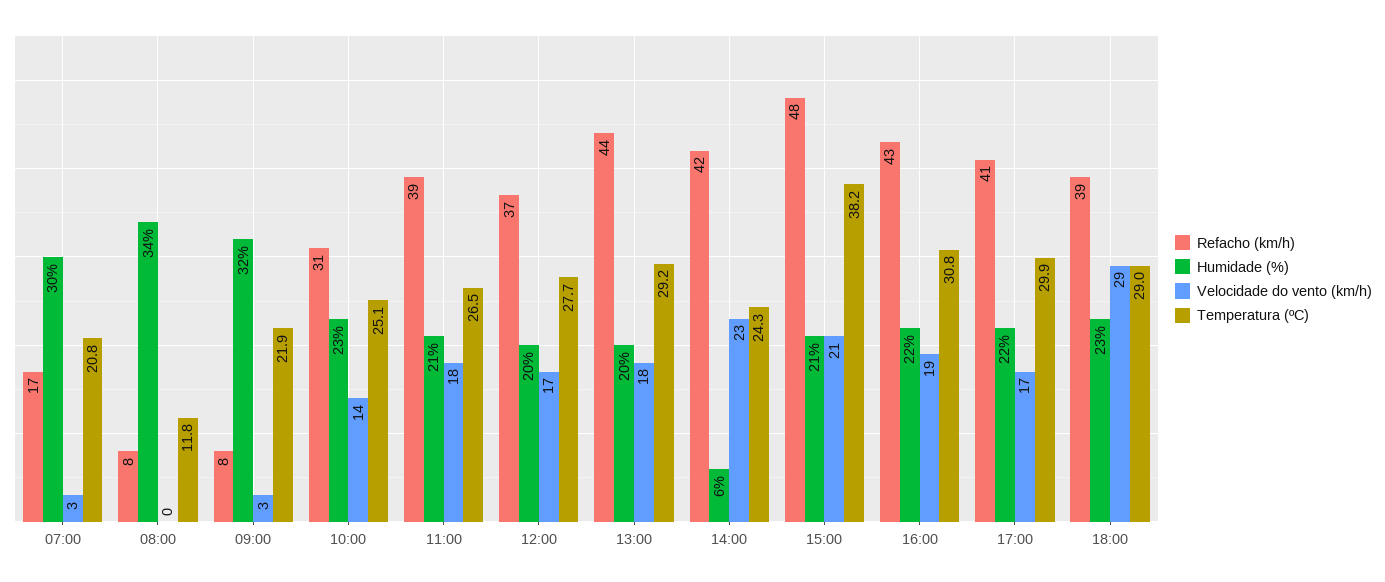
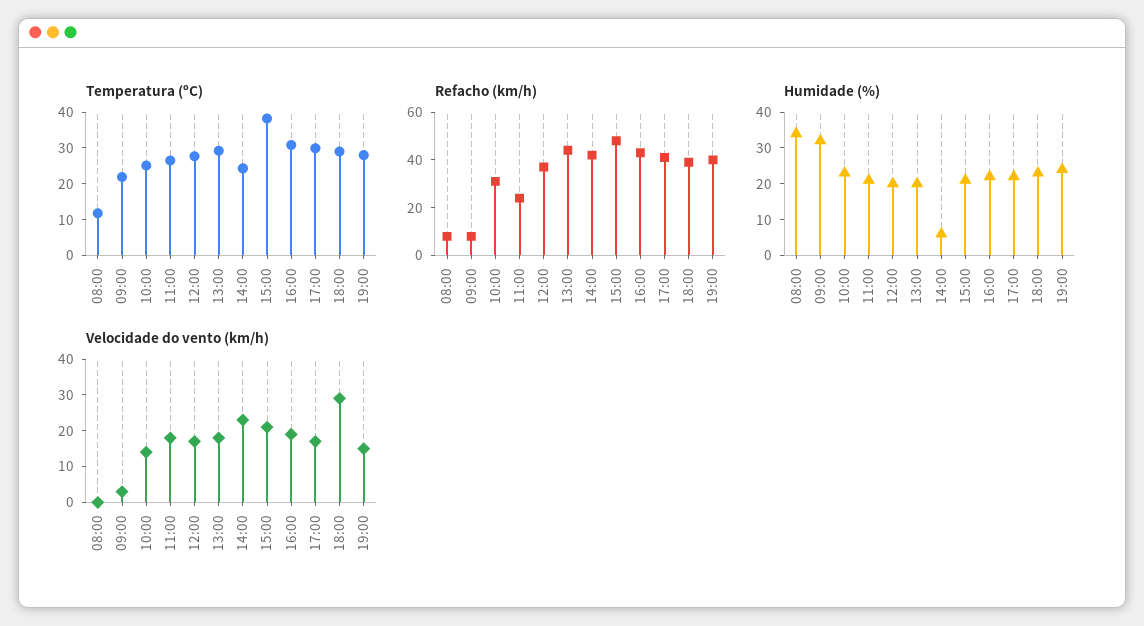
Refacho (km/h), 07:00: 17 -> none
Humidade (%), 07:00: 30 -> none
Velocidade do vento (km/h), 07:00: 3 -> none
Temperatura (ºC), 07:00: 20.8 -> none
Refacho (km/h), 11:00: 39 -> 25
Temperatura (ºC), 19:00: none -> 27.5
Refacho (km/h), 19:00: none -> 40
Humidade (%), 19:00: none -> 25
Velocidade do vento (km/h), 19:00: none -> 15

